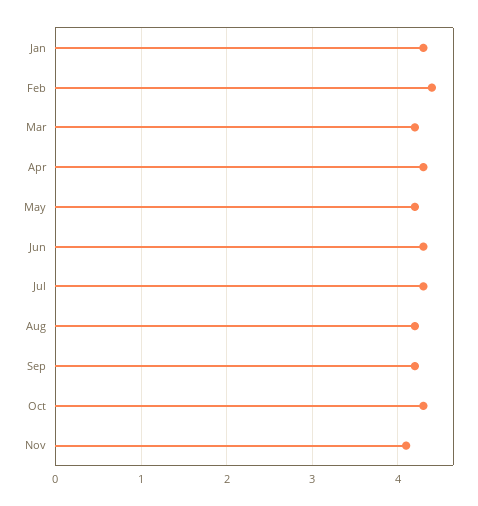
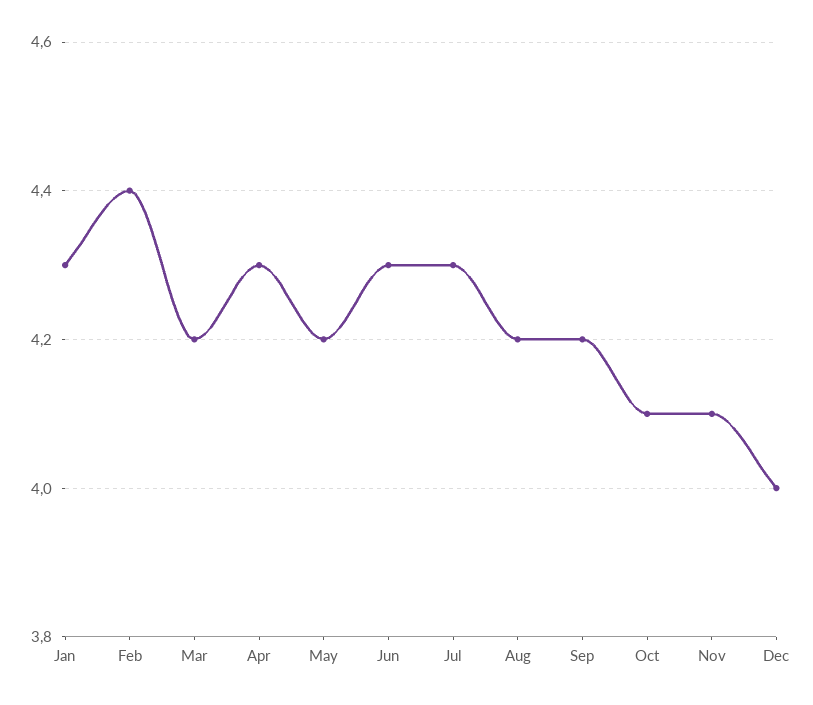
Oct: 4.3 -> 4.1
Dec: none -> 4

